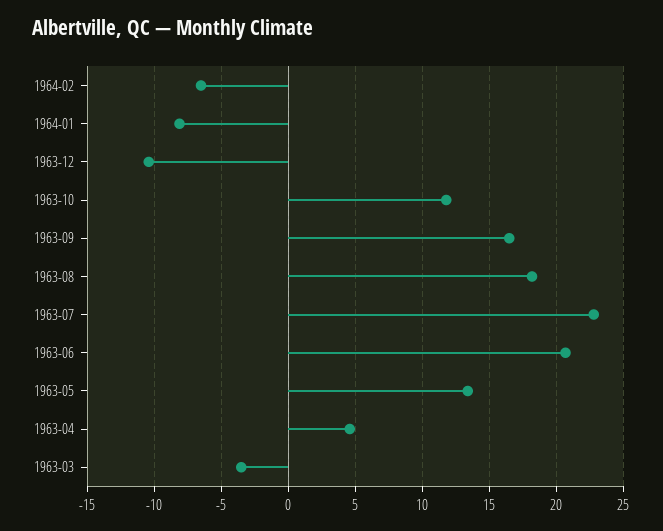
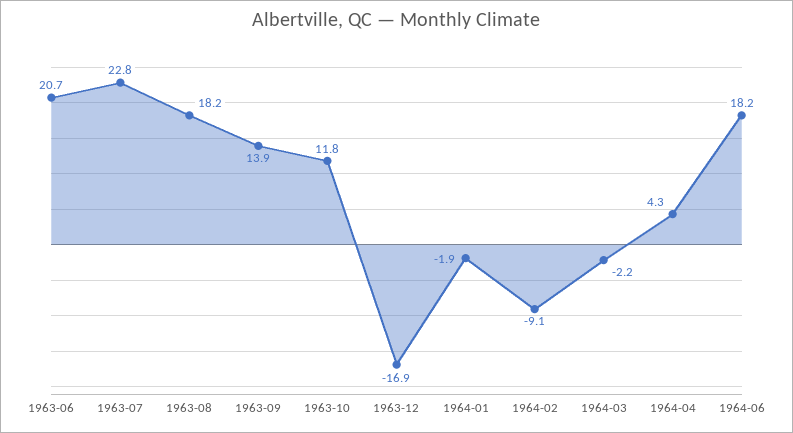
1964-02: -6.5 -> -9.1
1964-01: -8 -> -1.9
1963-12: -10.5 -> -16.9
1963-09: 16.5 -> 13.9
1963-05: 13.5 -> none
1963-04: 4.5 -> none
1963-03: -3.5 -> none
1964-03: none -> -2.2
1964-04: none -> 4.3
1964-06: none -> 18.2

